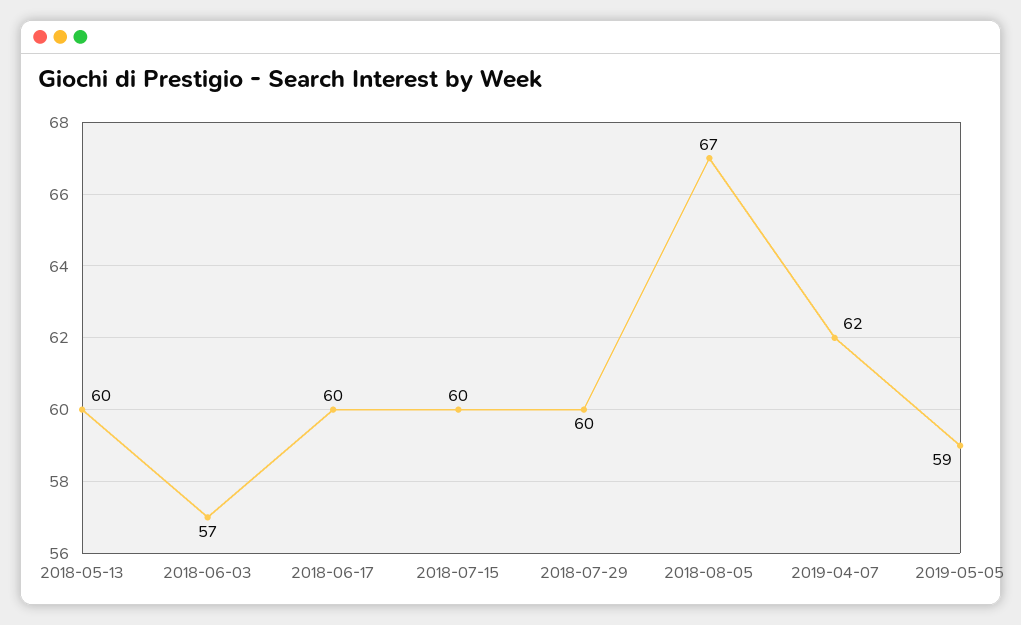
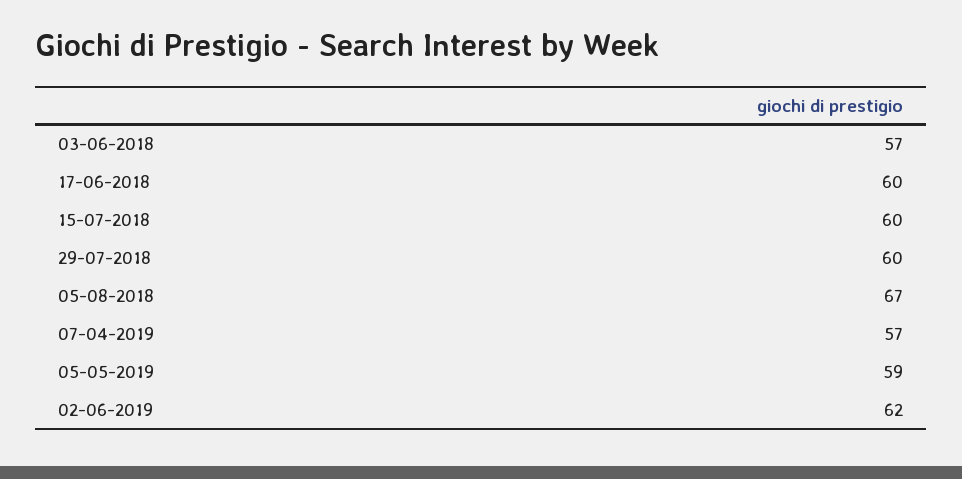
2018-05-13: 60 -> none
2019-04-07: 62 -> 57
02-06-2019: none -> 62

